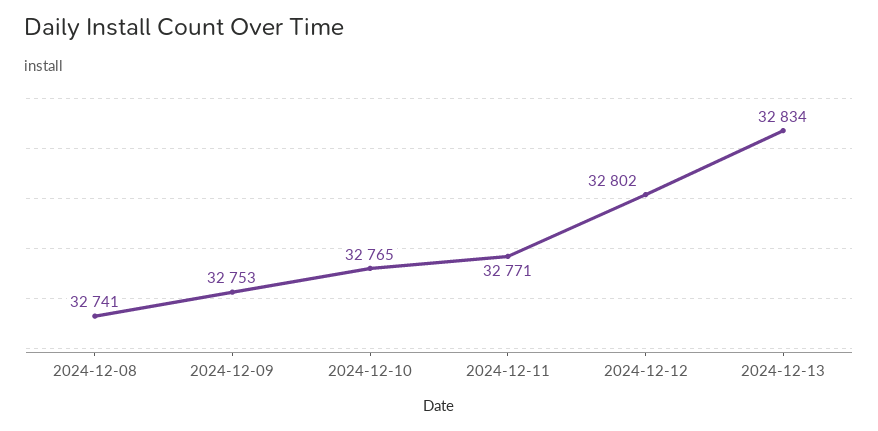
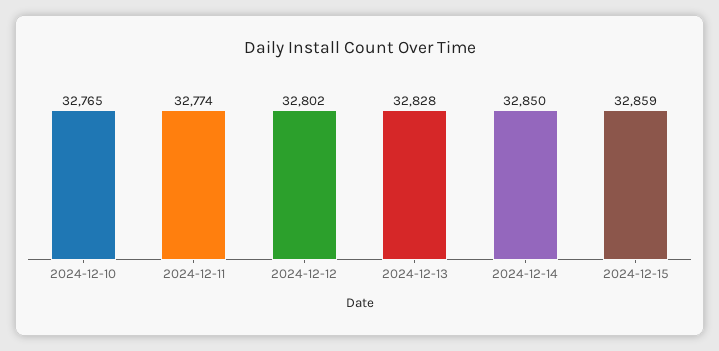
2024-12-08: 32741 -> none
2024-12-09: 32753 -> none
2024-12-11: 32771 -> 32774
2024-12-13: 32834 -> 32828
2024-12-14: none -> 32850
2024-12-15: none -> 32859

